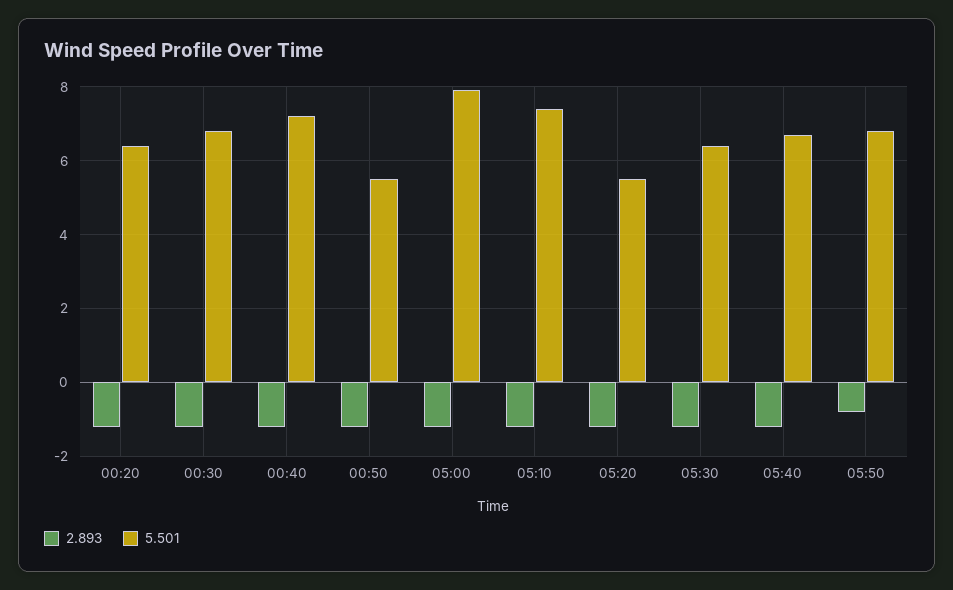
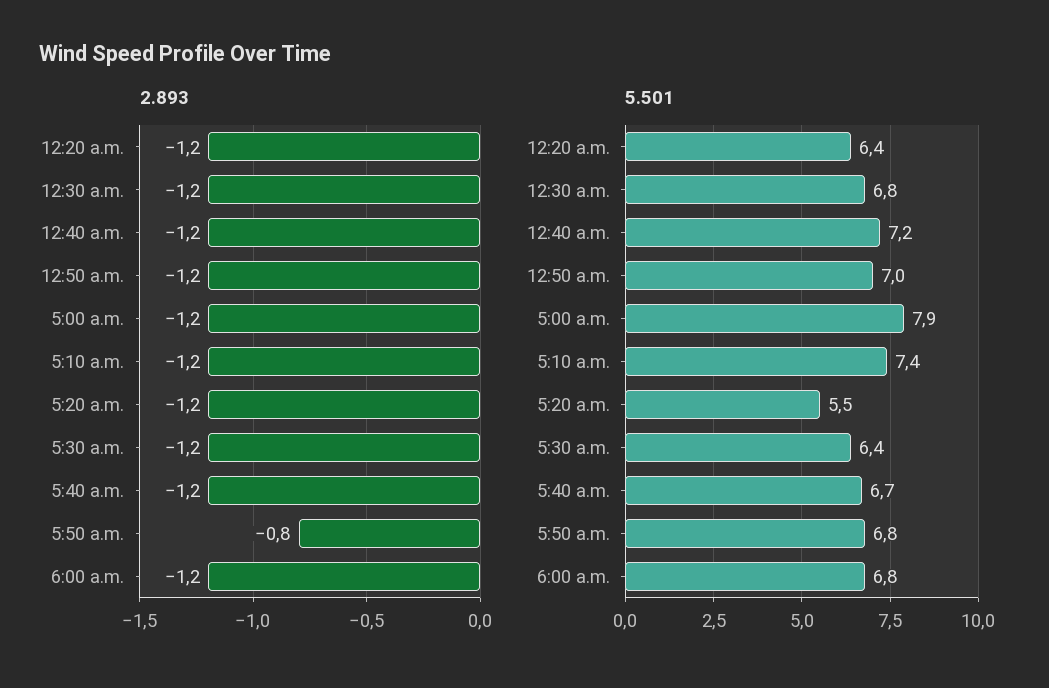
5.501, 00:50: 5.5 -> 7
2.893, 6:00 a.m.: none -> -1.2
5.501, 6:00 a.m.: none -> 6.8

